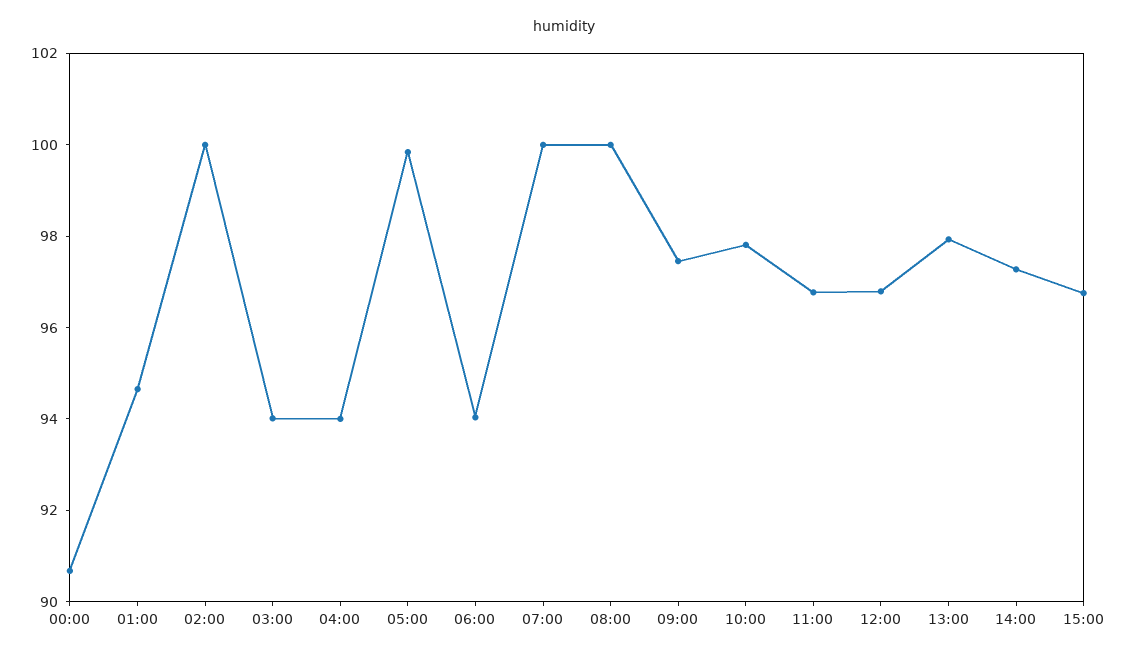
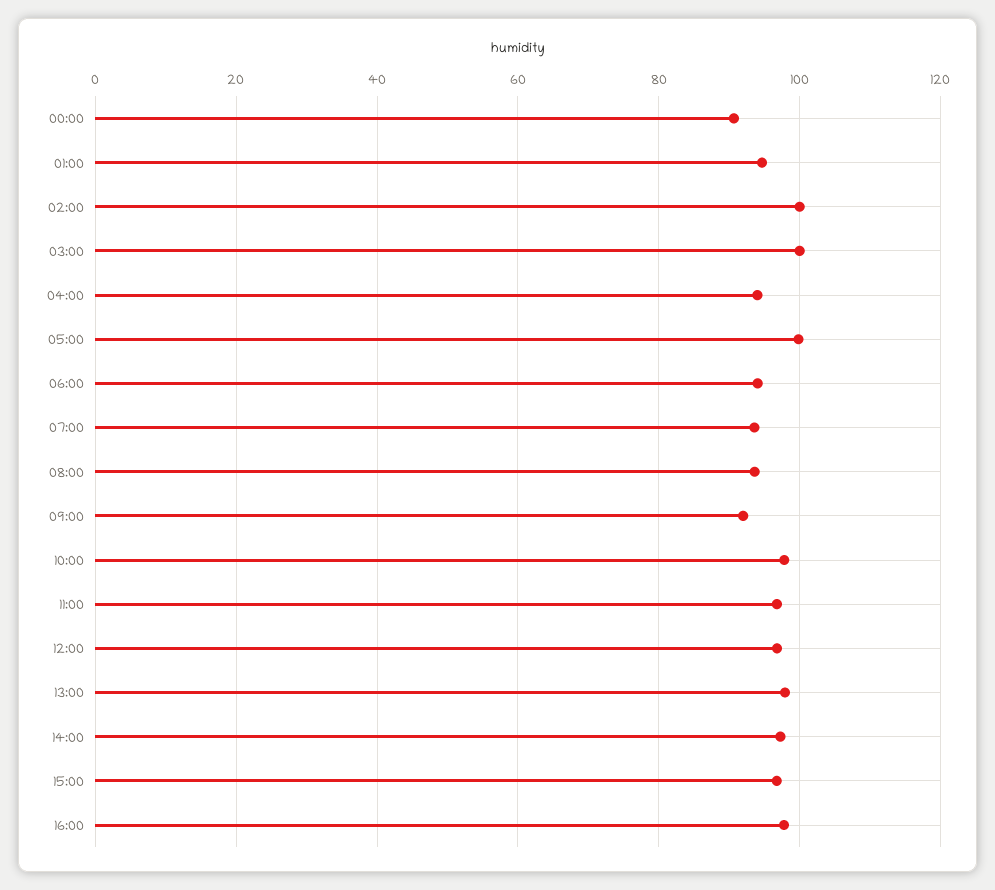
03:00: 94 -> 100
07:00: 100 -> 94
08:00: 100 -> 94
09:00: 97.5 -> 92
16:00: none -> 98

